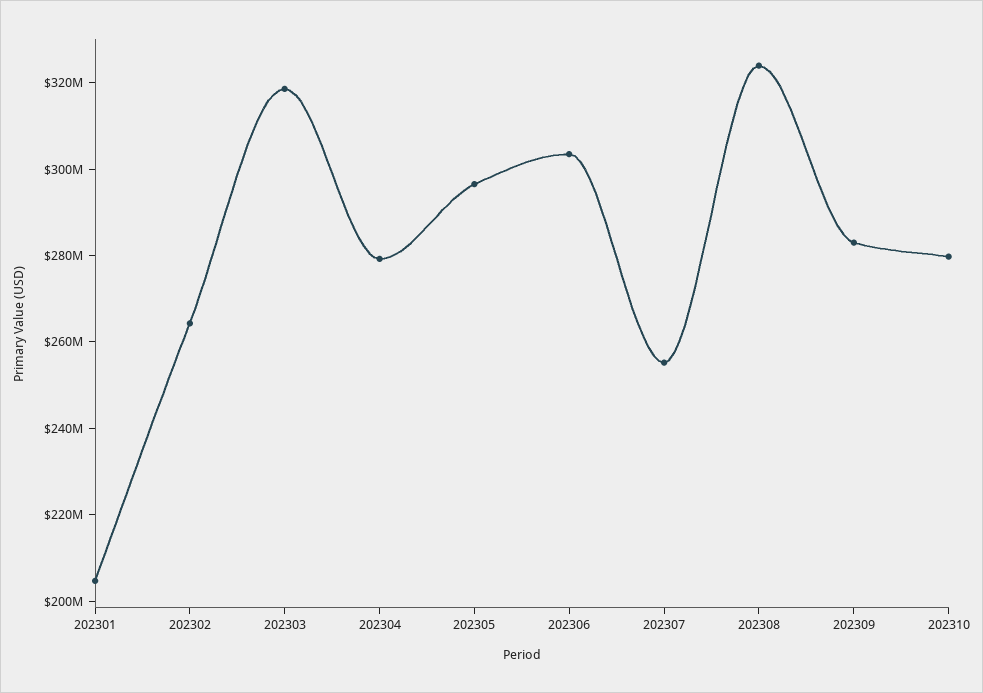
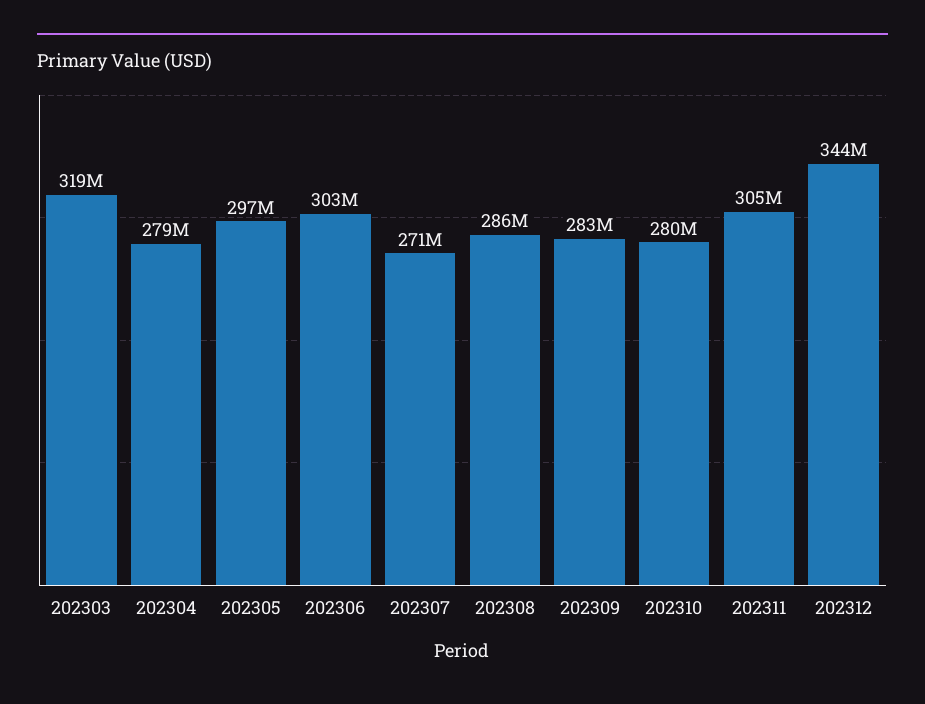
202301: 205000000 -> none
202302: 265000000 -> none
202307: 255000000 -> 271000000
202308: 325000000 -> 286000000
202311: none -> 305000000
202312: none -> 344000000

